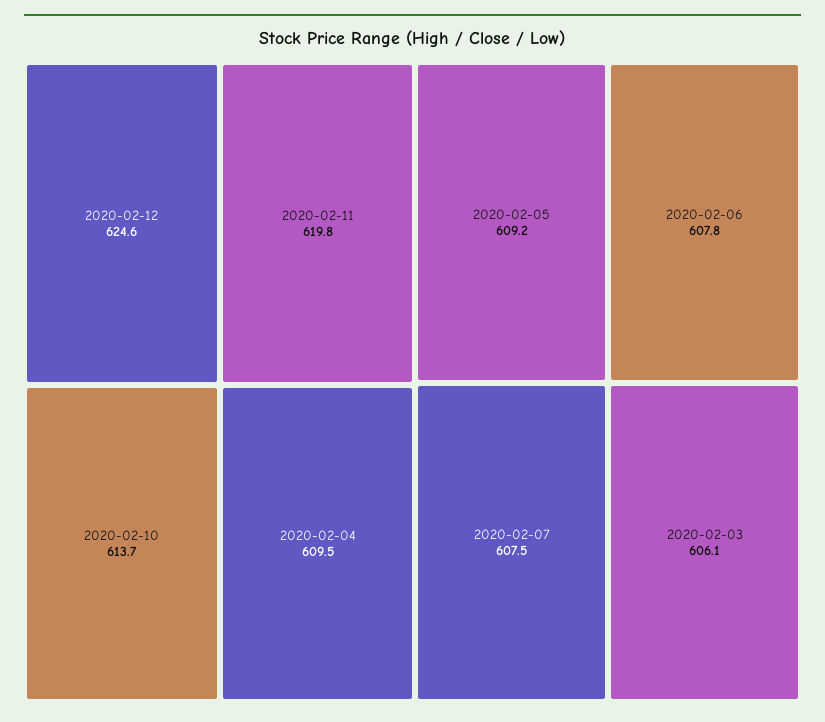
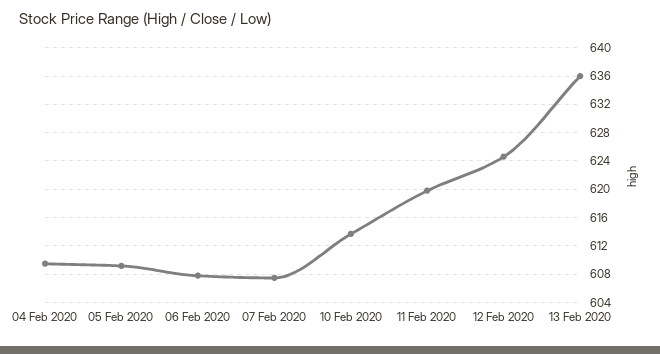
2020-02-03: 606.1 -> none
13 Feb 2020: none -> 636

